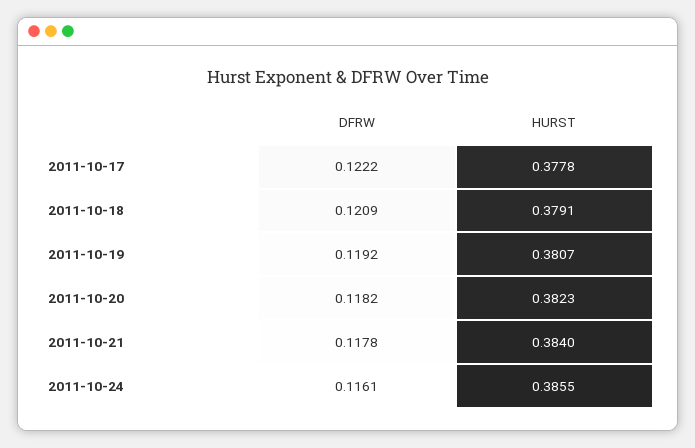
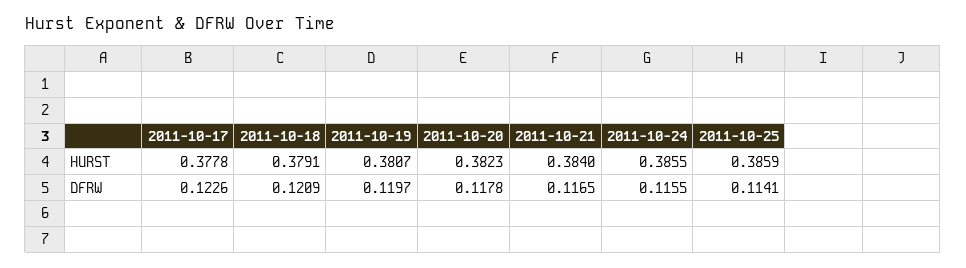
DFRW, 2011-10-17: 0.1222 -> 0.1226
DFRW, 2011-10-19: 0.1192 -> 0.1197
DFRW, 2011-10-20: 0.1182 -> 0.1178
DFRW, 2011-10-21: 0.1178 -> 0.1165
DFRW, 2011-10-24: 0.1161 -> 0.1155
HURST, 2011-10-25: none -> 0.3859
DFRW, 2011-10-25: none -> 0.1141

